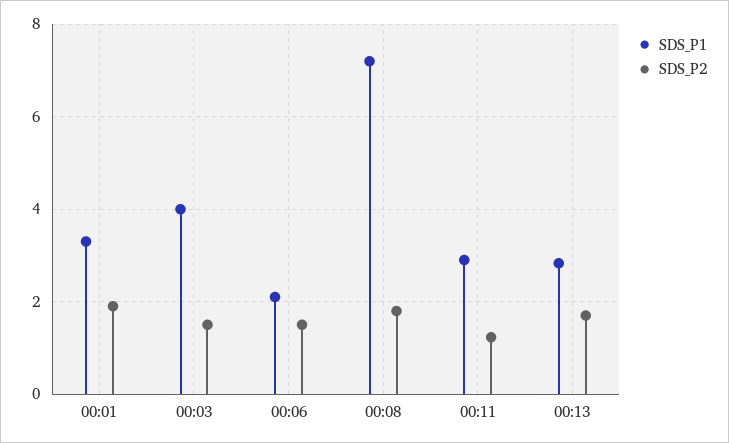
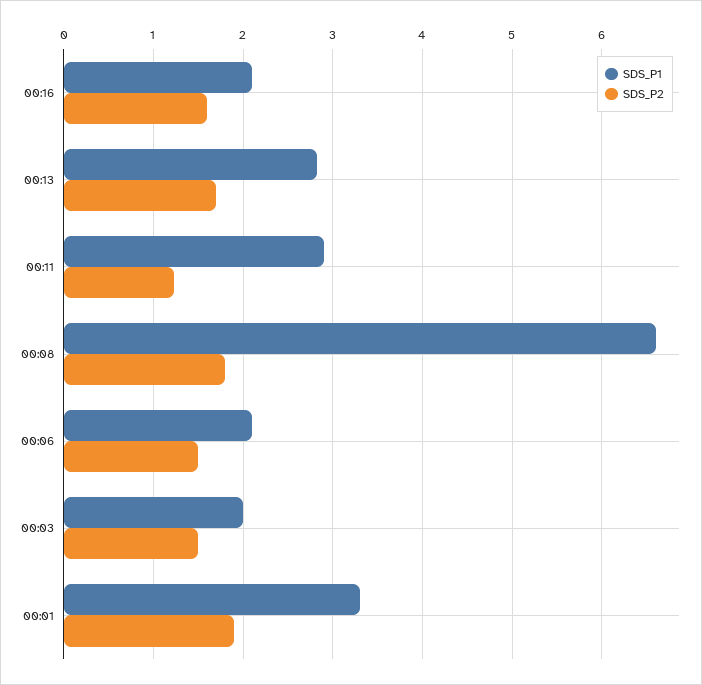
SDS_P1, 00:03: 4 -> 2
SDS_P1, 00:08: 7.2 -> 6.6
SDS_P1, 00:16: none -> 2.1
SDS_P2, 00:16: none -> 1.6

